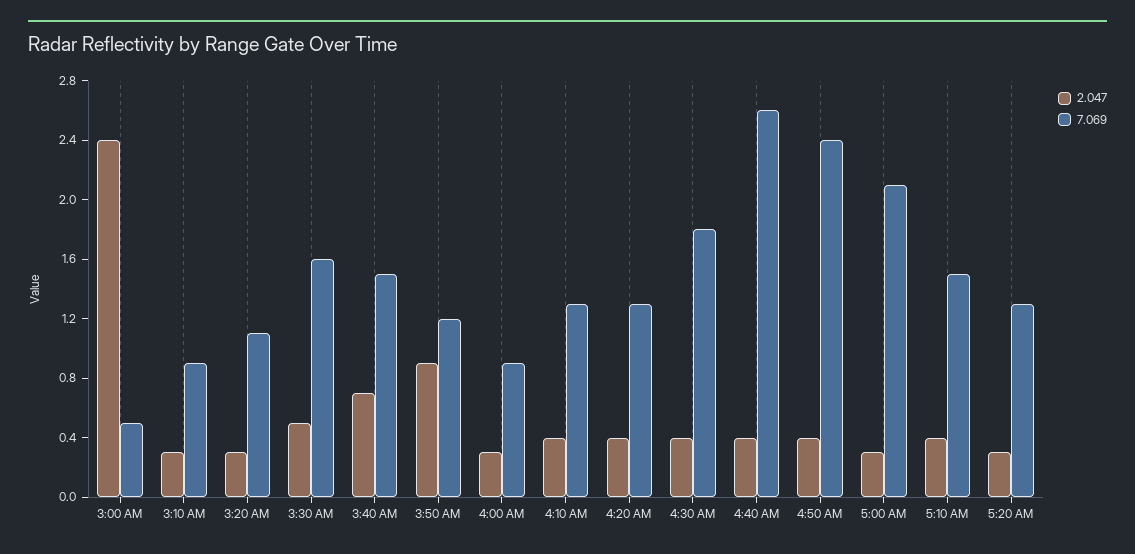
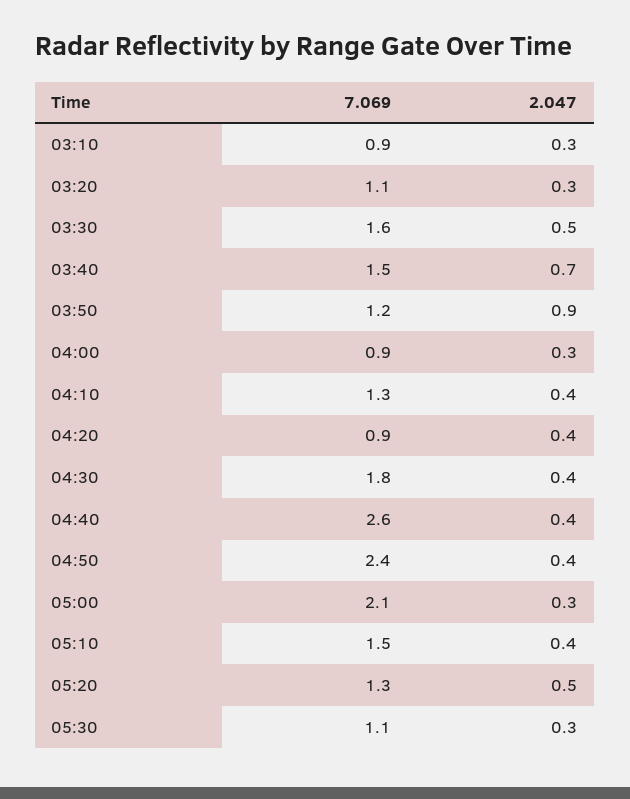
2.047, 3:00 AM: 2.4 -> none
7.069, 3:00 AM: 0.5 -> none
7.069, 4:20 AM: 1.3 -> 0.9
2.047, 5:20 AM: 0.3 -> 0.5
7.069, 05:30: none -> 1.1
2.047, 05:30: none -> 0.3

